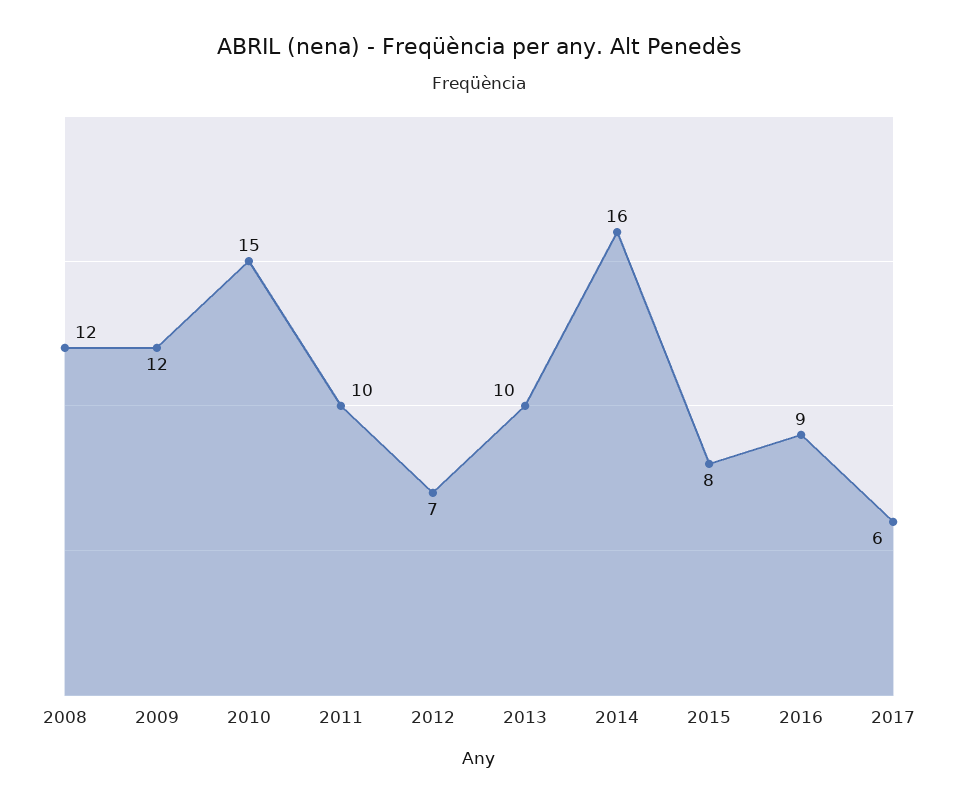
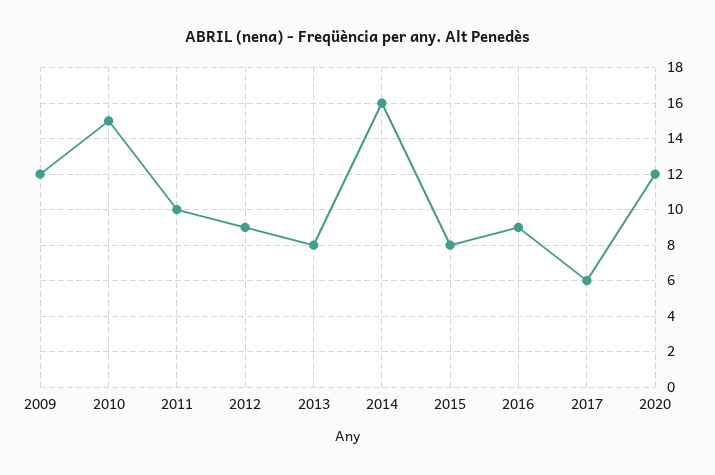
2008: 12 -> none
2012: 7 -> 9
2013: 10 -> 8
2020: none -> 12

